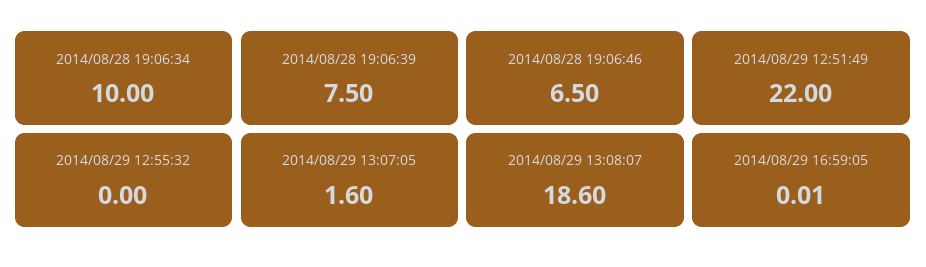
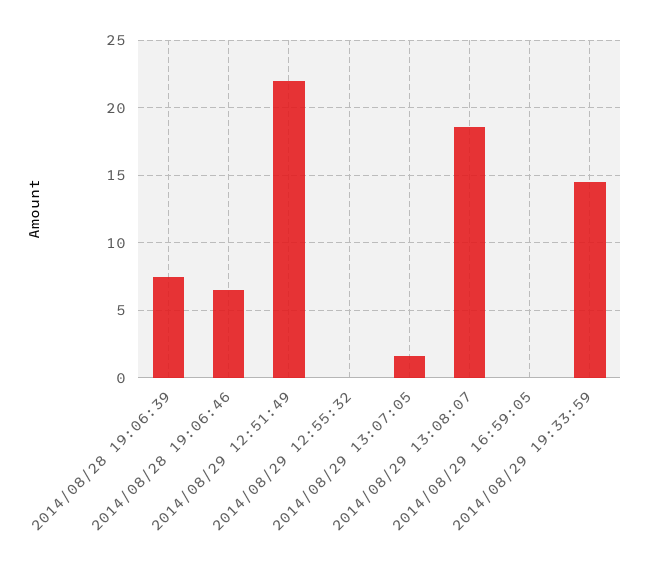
2014/08/28 19:06:34: 10 -> none
2014/08/29 19:33:59: none -> 14.5

